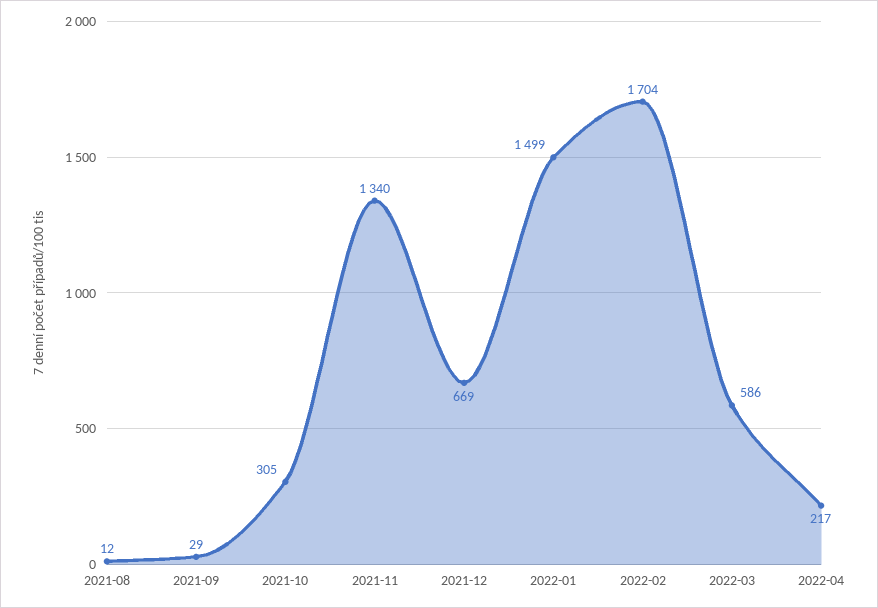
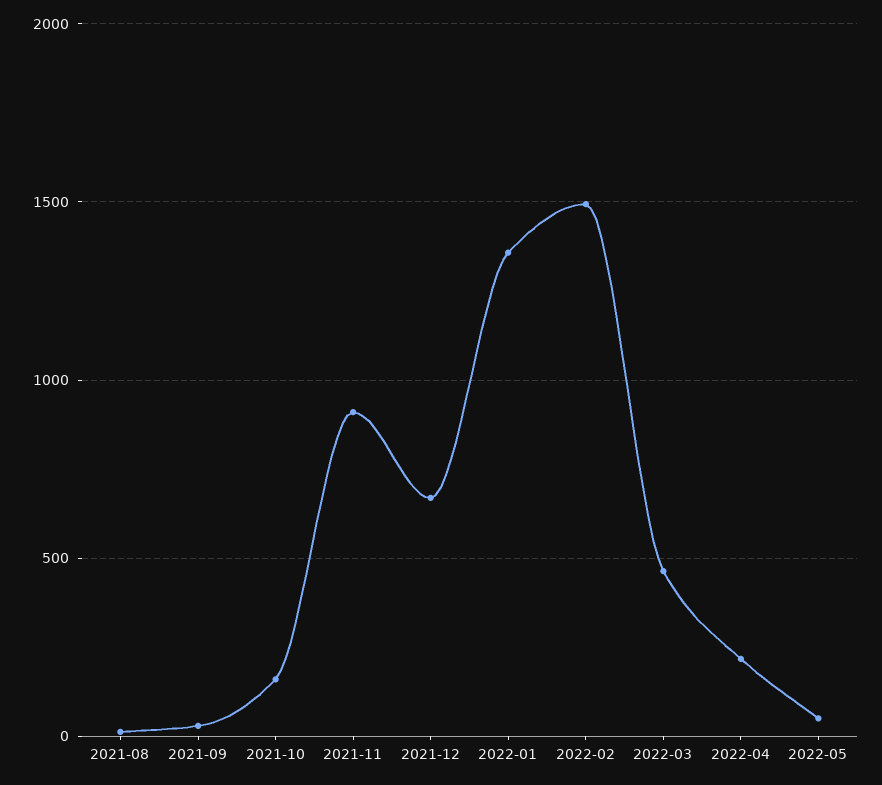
2021-10: 305 -> 150
2021-11: 1340 -> 900
2022-01: 1499 -> 1350
2022-02: 1704 -> 1500
2022-03: 586 -> 450
2022-05: none -> 50

